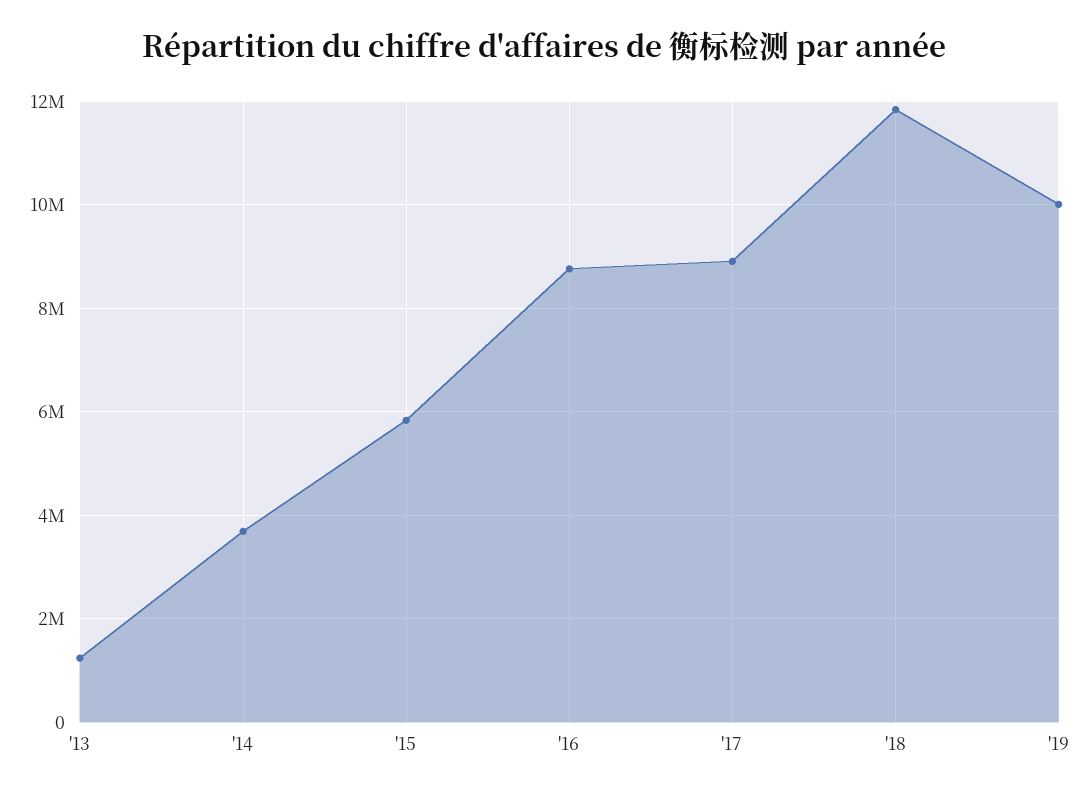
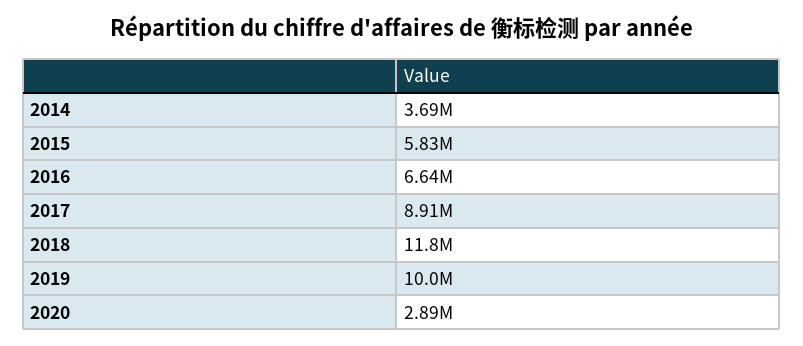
'13: 1200000 -> none
'16: 8800000 -> 6640000
2020: none -> 2890000

